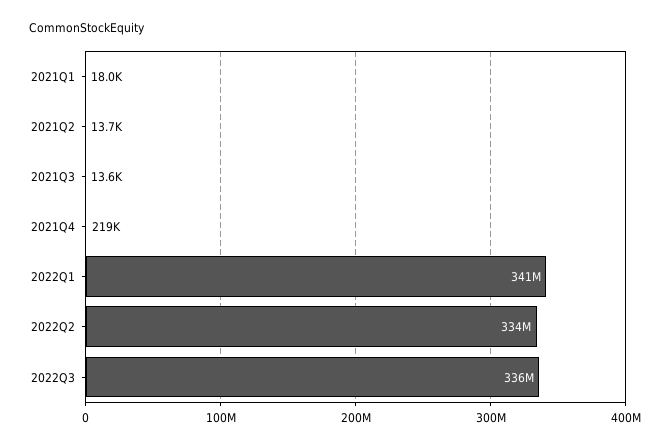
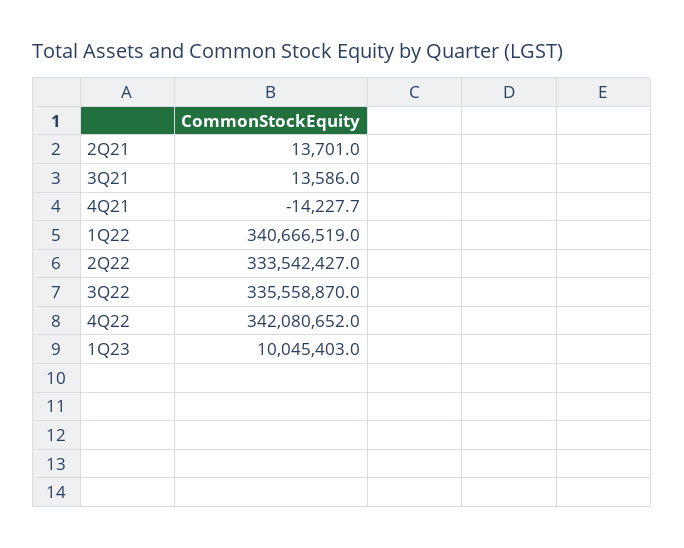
2021Q1: 18000 -> none
2021Q4: 219000 -> -14227.7
4Q22: none -> 342080652
1Q23: none -> 10045403

